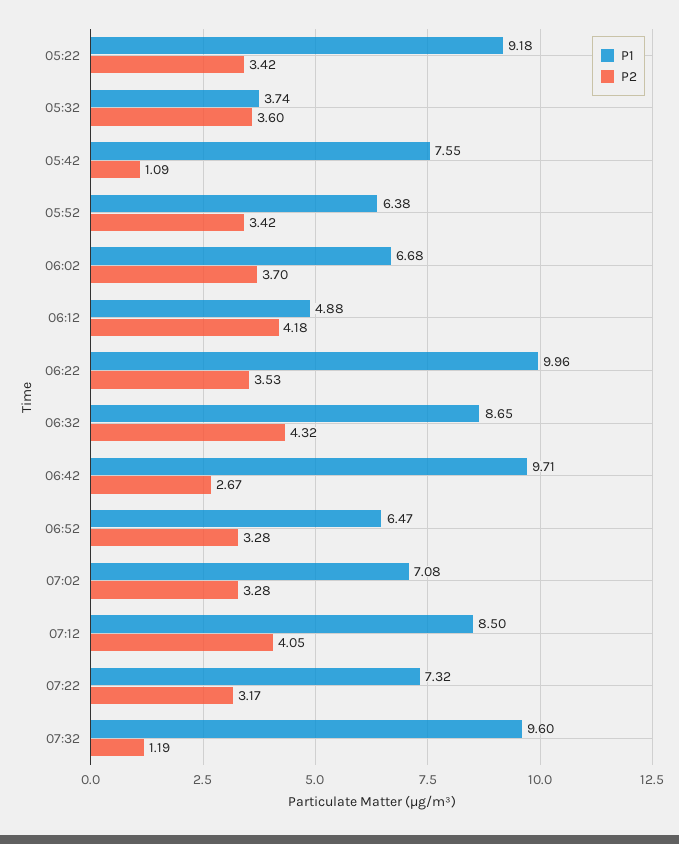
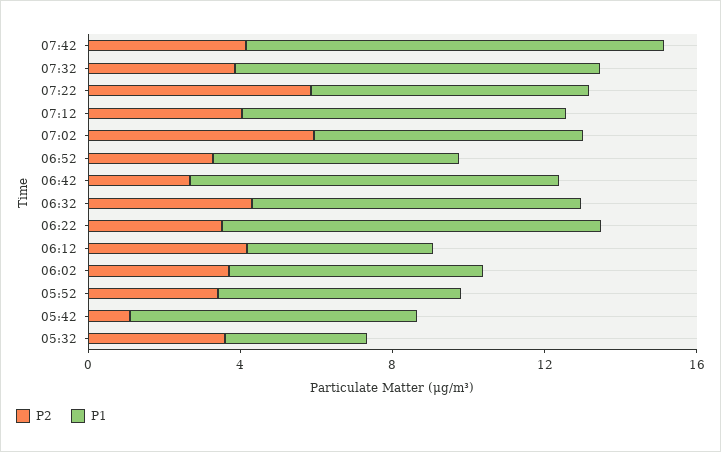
P1, 05:22: 9.18 -> none
P2, 05:22: 3.42 -> none
P2, 07:02: 3.28 -> 6
P2, 07:22: 3.17 -> 6
P2, 07:32: 1.19 -> 4
P2, 07:42: none -> 4
P1, 07:42: none -> 11

